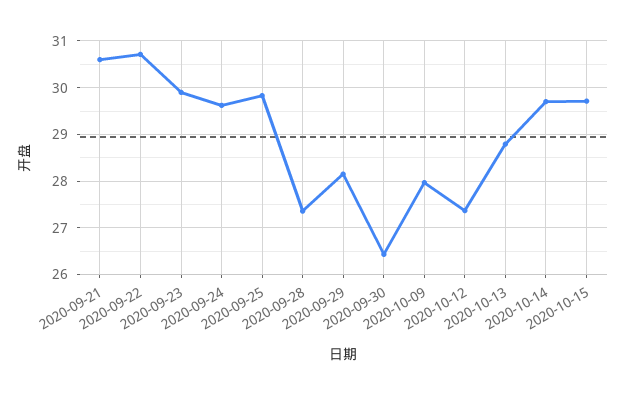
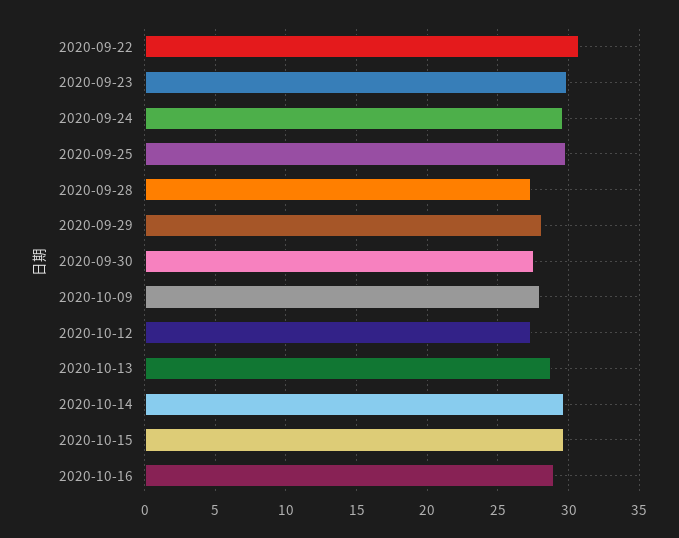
2020-09-21: 30.6 -> none
2020-09-30: 26.4 -> 27.5
2020-10-16: none -> 29

